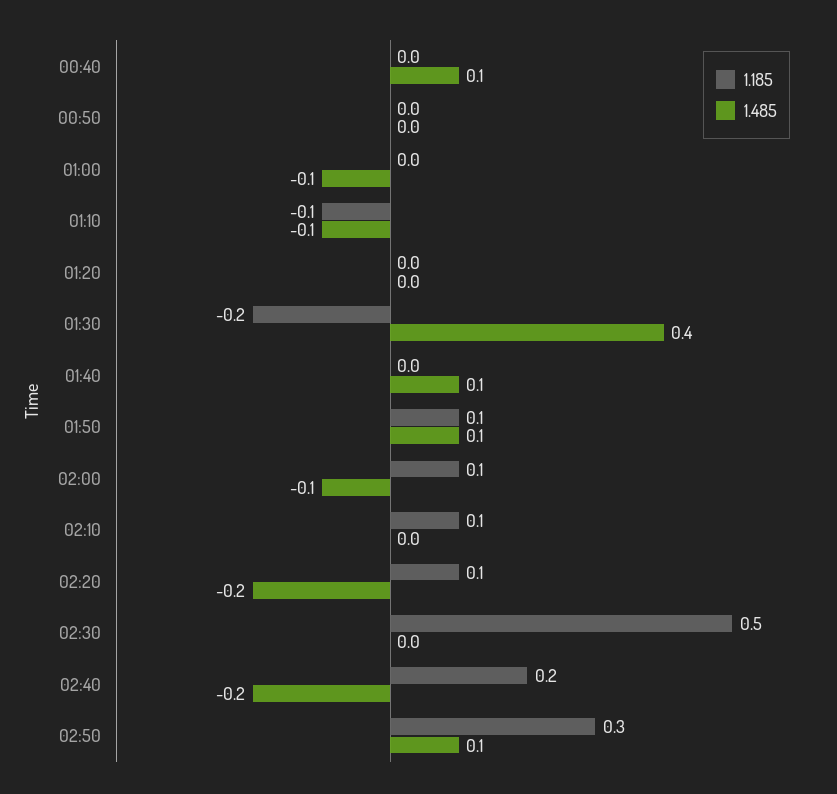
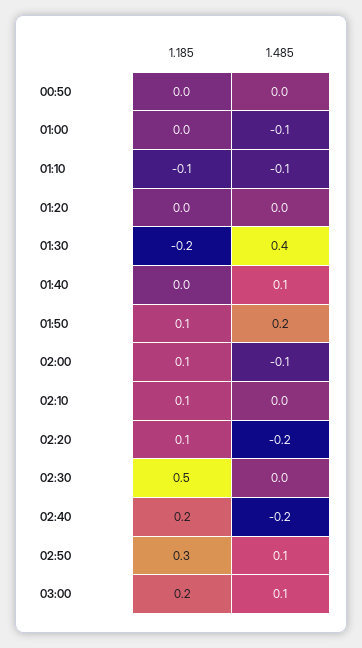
1.185, 00:40: 0 -> none
1.485, 00:40: 0.1 -> none
1.485, 01:50: 0.1 -> 0.2
1.185, 03:00: none -> 0.2
1.485, 03:00: none -> 0.1

